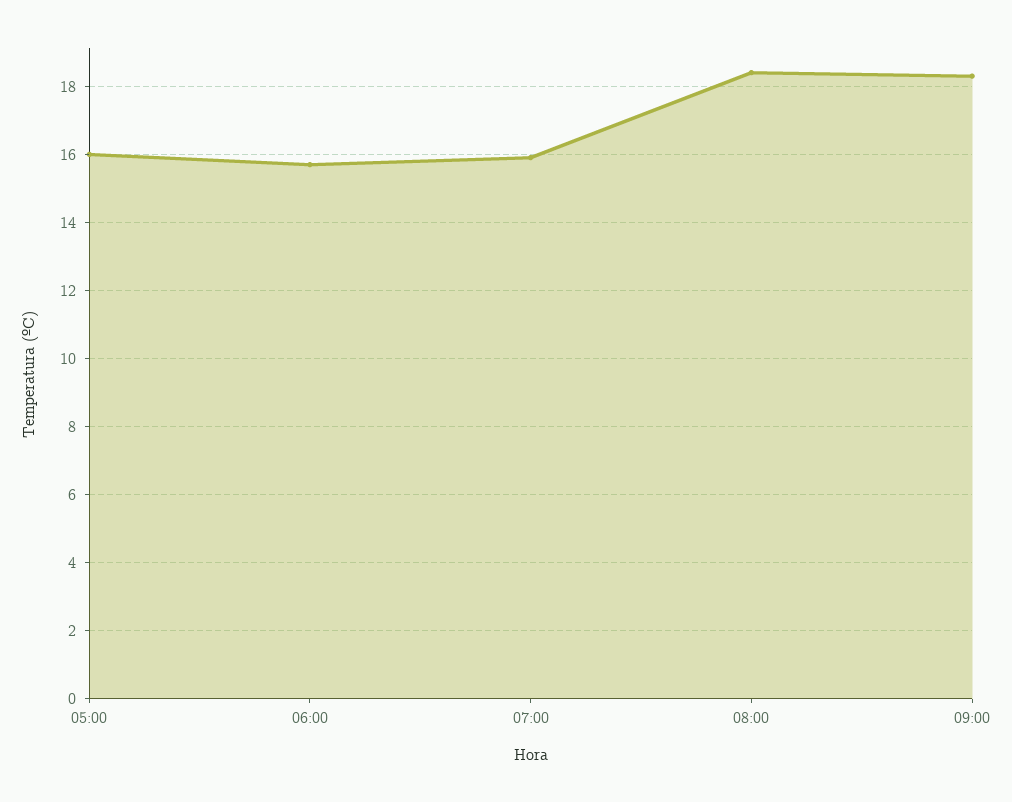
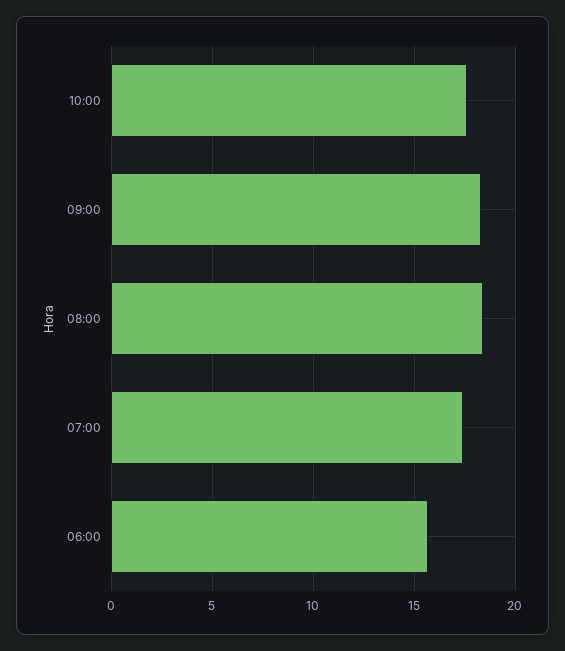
05:00: 16 -> none
07:00: 16 -> 17.5
10:00: none -> 17.5

